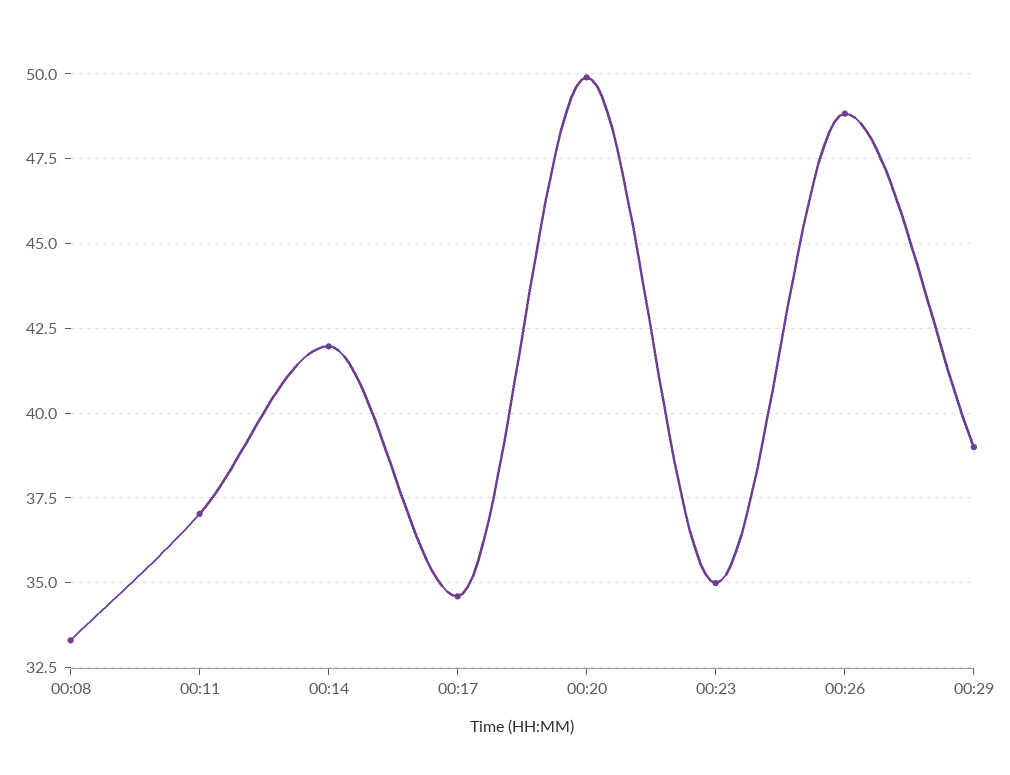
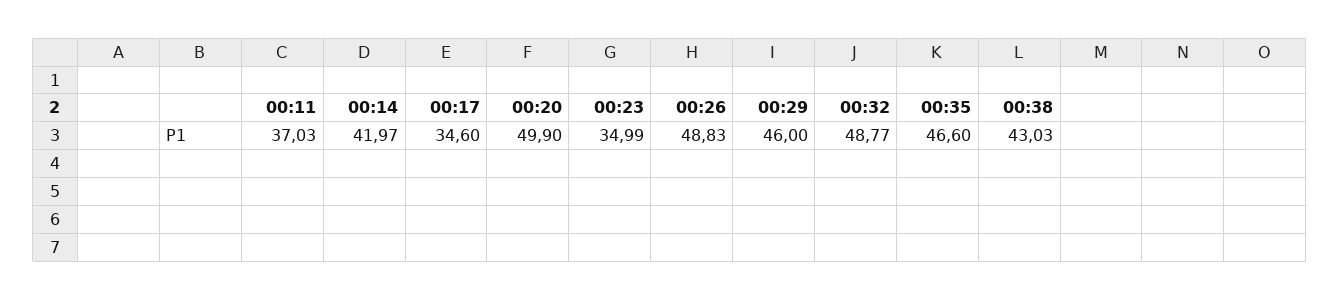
00:08: 33.25 -> none
00:29: 39 -> 46
00:32: none -> 48.77
00:35: none -> 46.6
00:38: none -> 43.03

